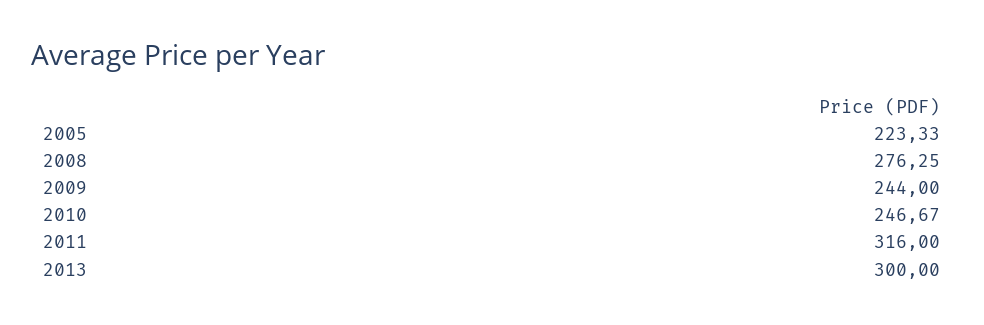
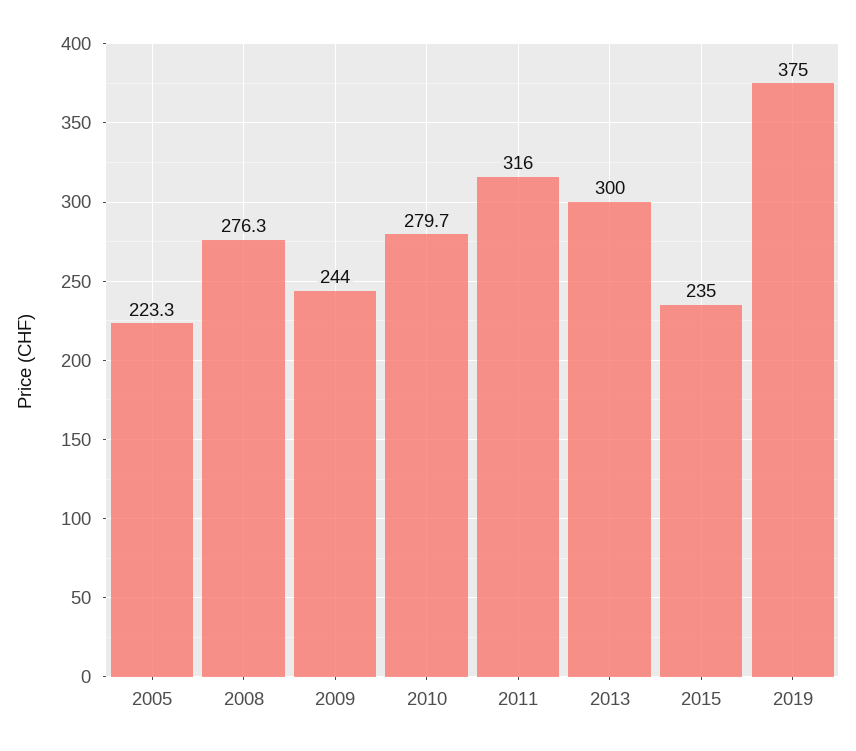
2010: 246.67 -> 279.7
2015: none -> 235
2019: none -> 375

